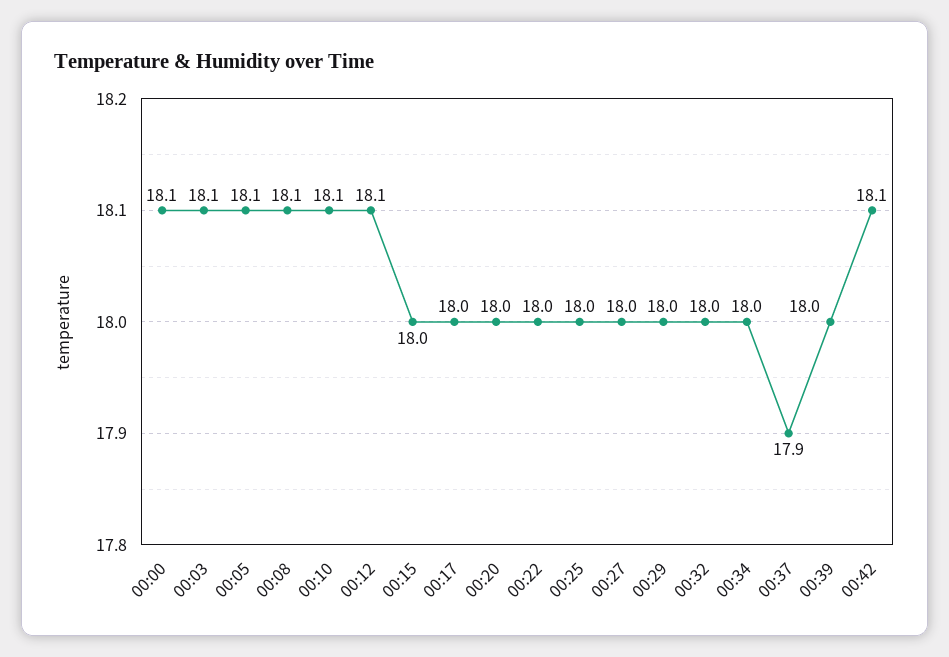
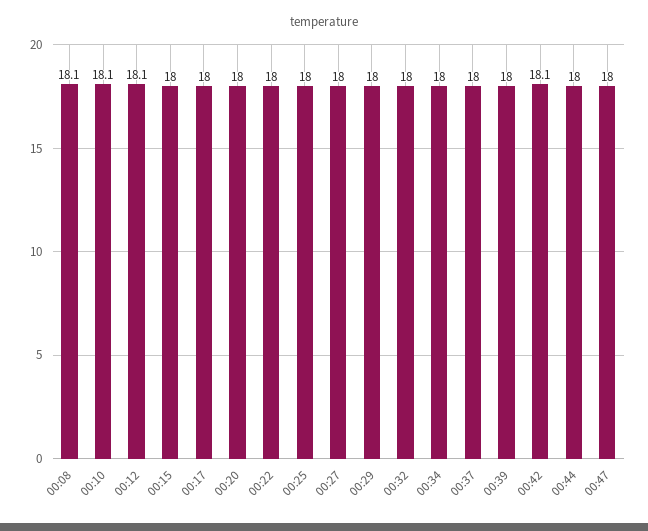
00:00: 18.1 -> none
00:03: 18.1 -> none
00:05: 18.1 -> none
00:37: 17.9 -> 18
00:44: none -> 18
00:47: none -> 18

